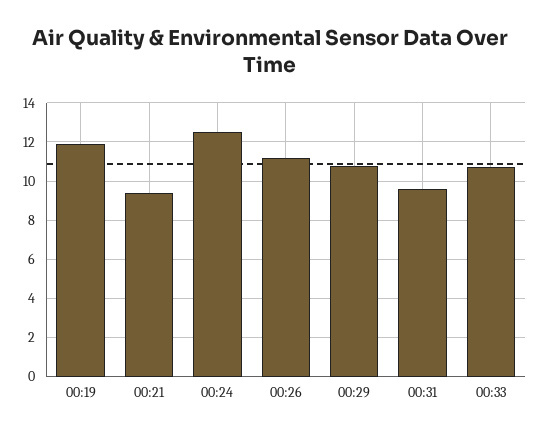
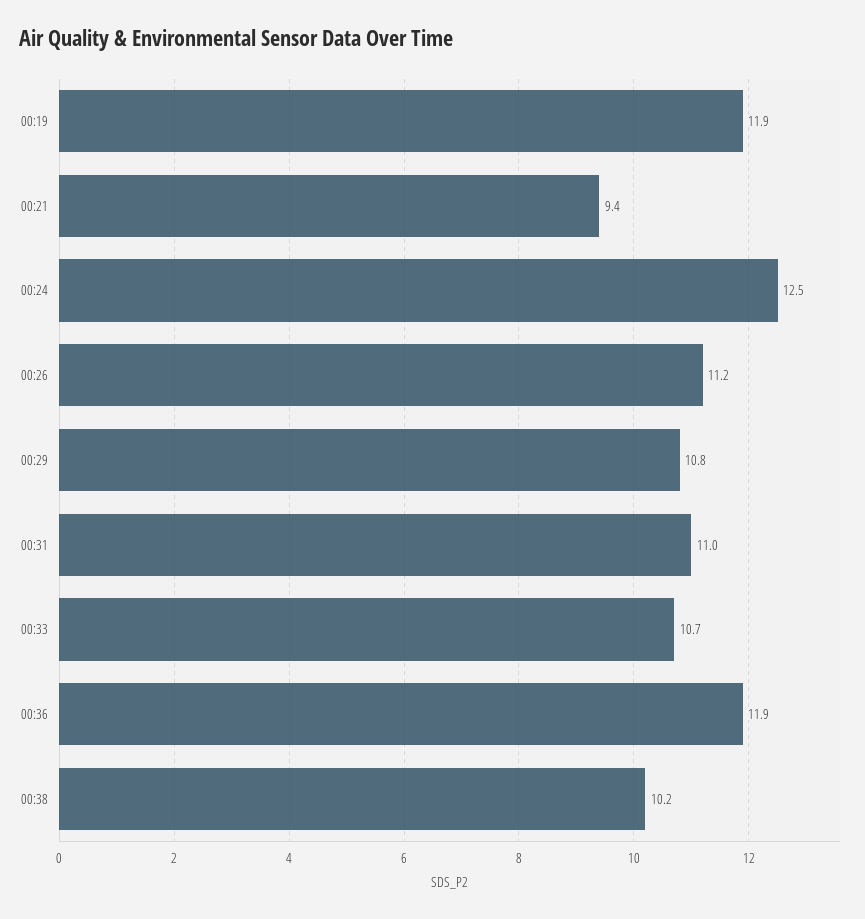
00:31: 9.5 -> 11
00:36: none -> 11.9
00:38: none -> 10.2

